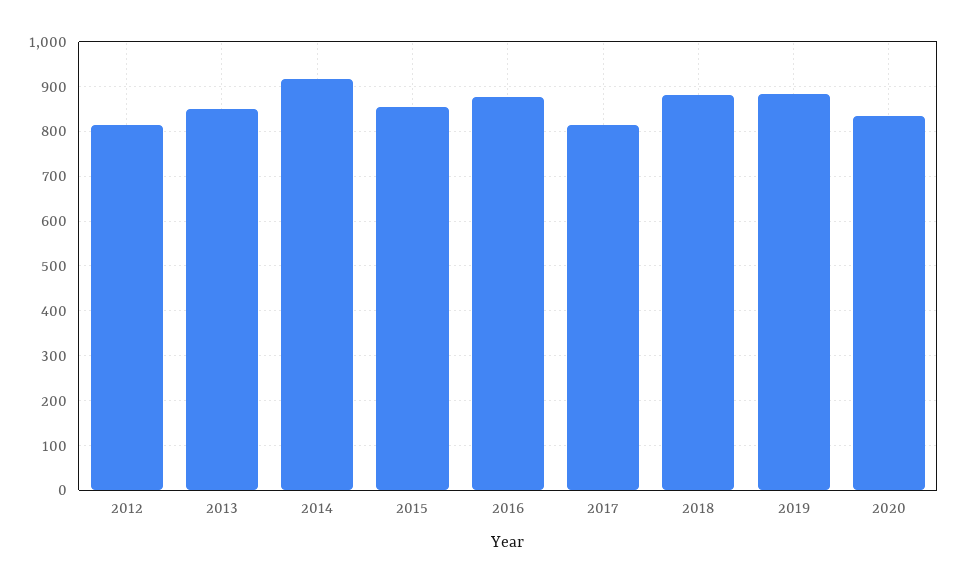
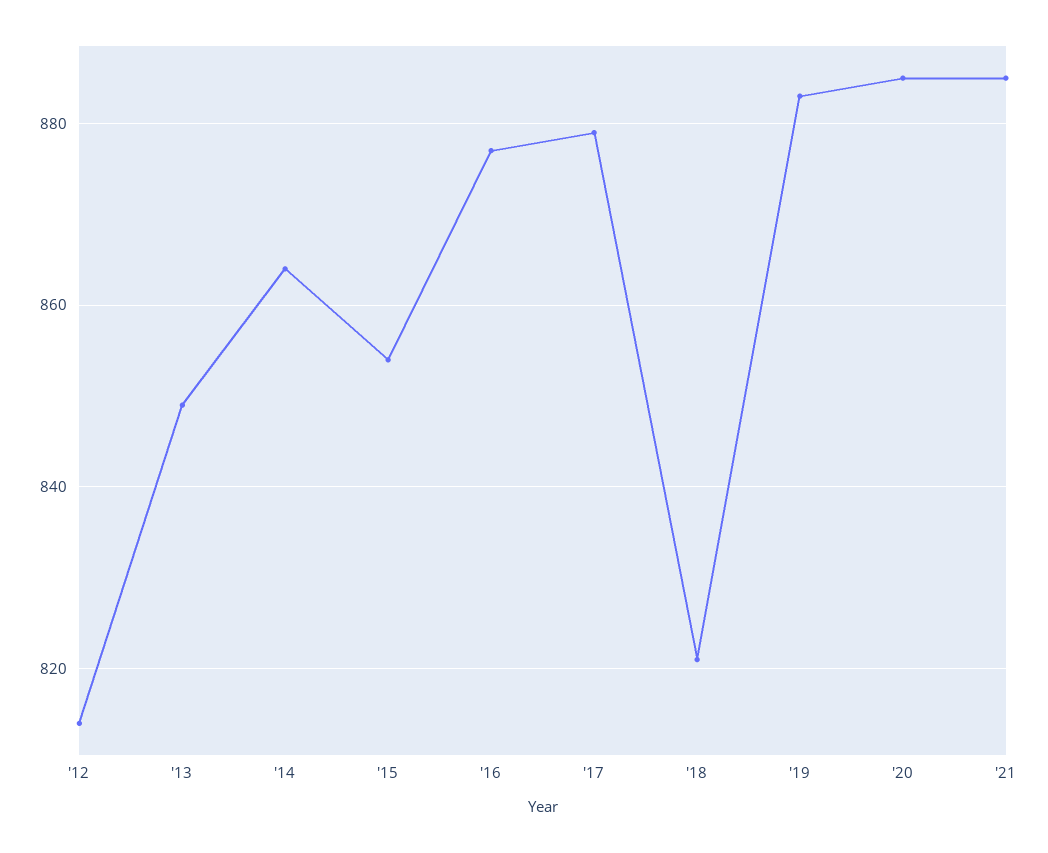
2014: 920 -> 865
2017: 820 -> 880
2018: 880 -> 820
2020: 840 -> 885
'21: none -> 885

